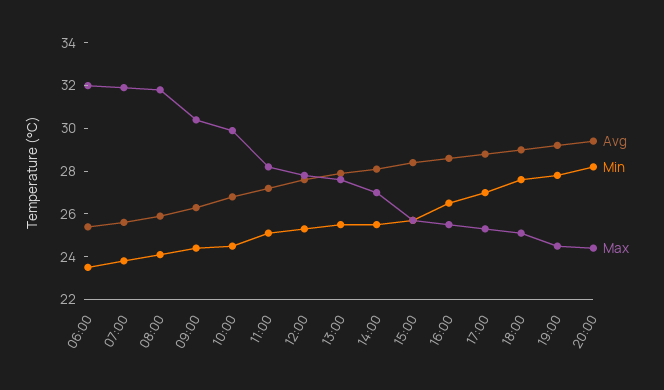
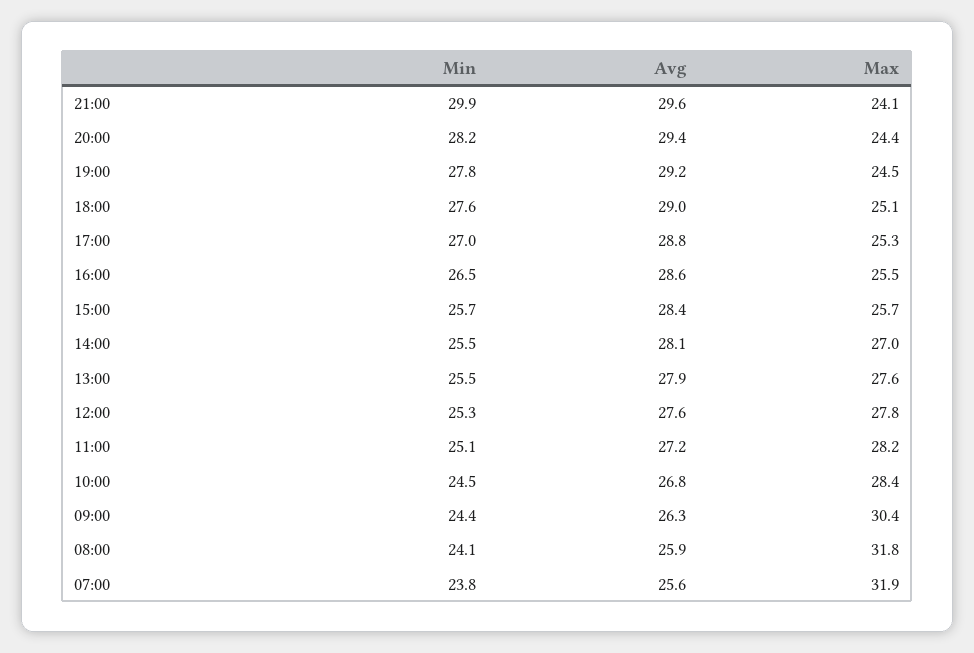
Avg, 06:00: 25.5 -> none
Min, 06:00: 23.5 -> none
Max, 06:00: 32 -> none
Max, 10:00: 30 -> 28.4
Min, 21:00: none -> 29.9
Avg, 21:00: none -> 29.6
Max, 21:00: none -> 24.1

